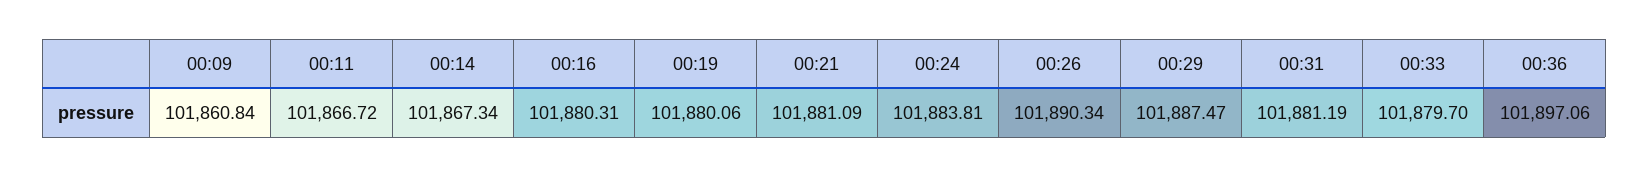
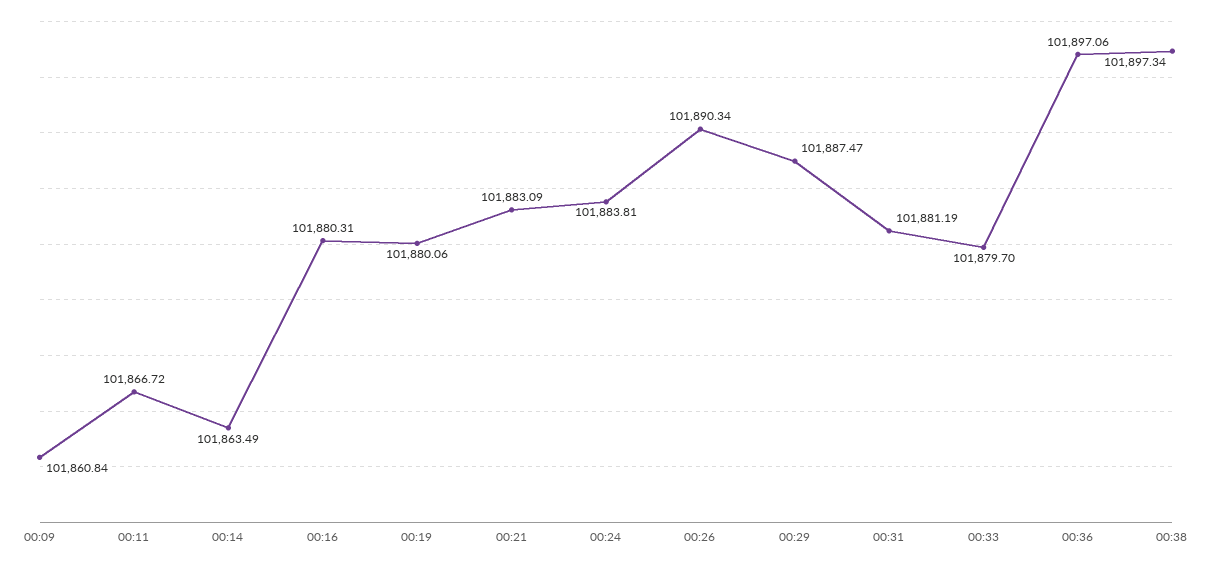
00:14: 101867.34 -> 101863.49
00:21: 101881.09 -> 101883.09
00:38: none -> 101897.34

